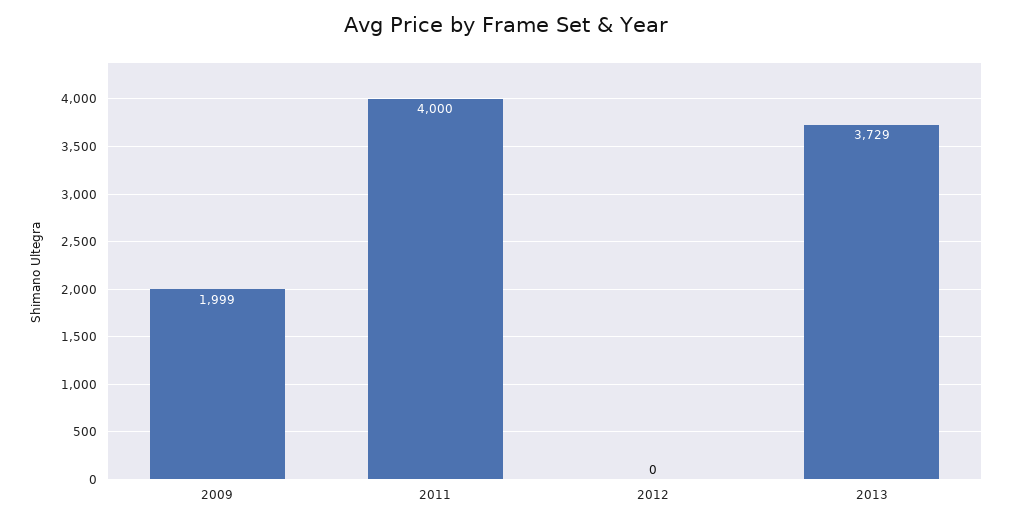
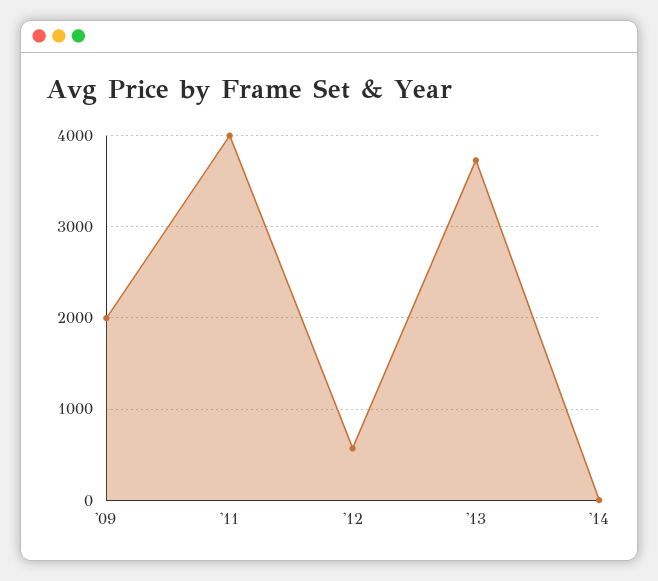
2012: 0 -> 600
'14: none -> 0

